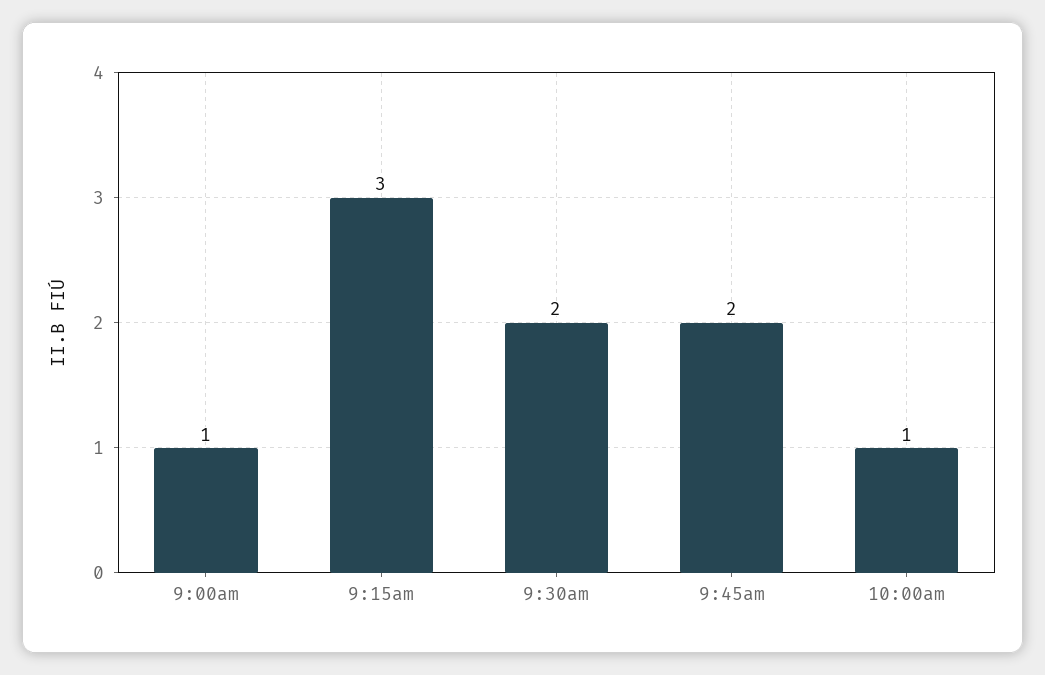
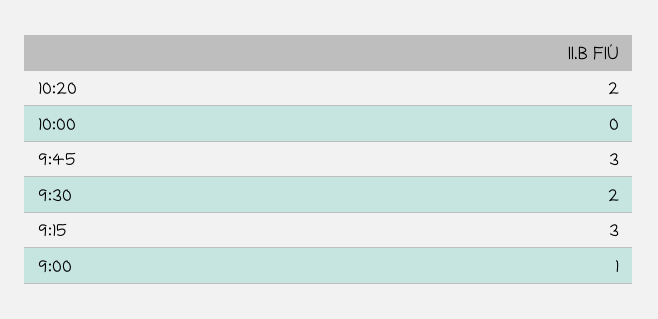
9:45am: 2 -> 3
10:00am: 1 -> 0
10:20: none -> 2

